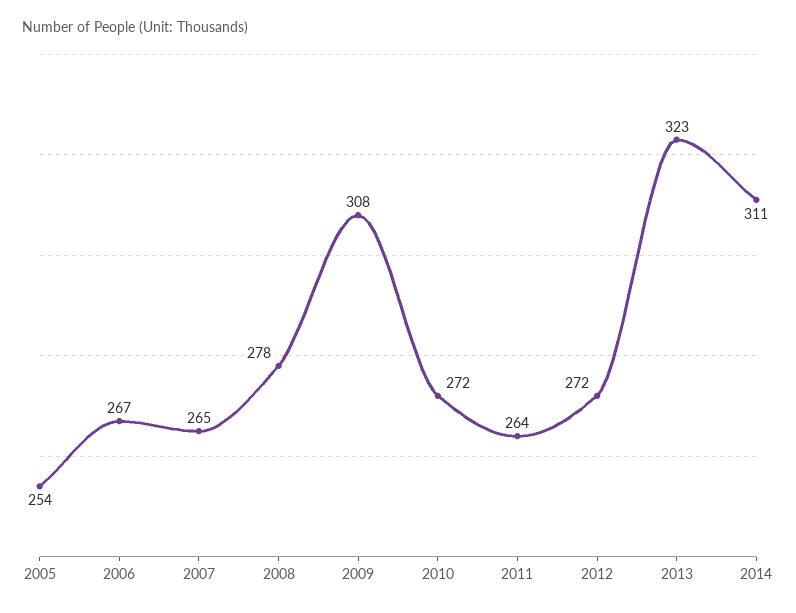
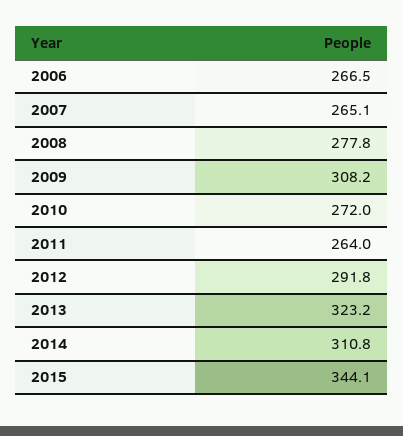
2005: 254 -> none
2012: 272 -> 291.8
2015: none -> 344.1

